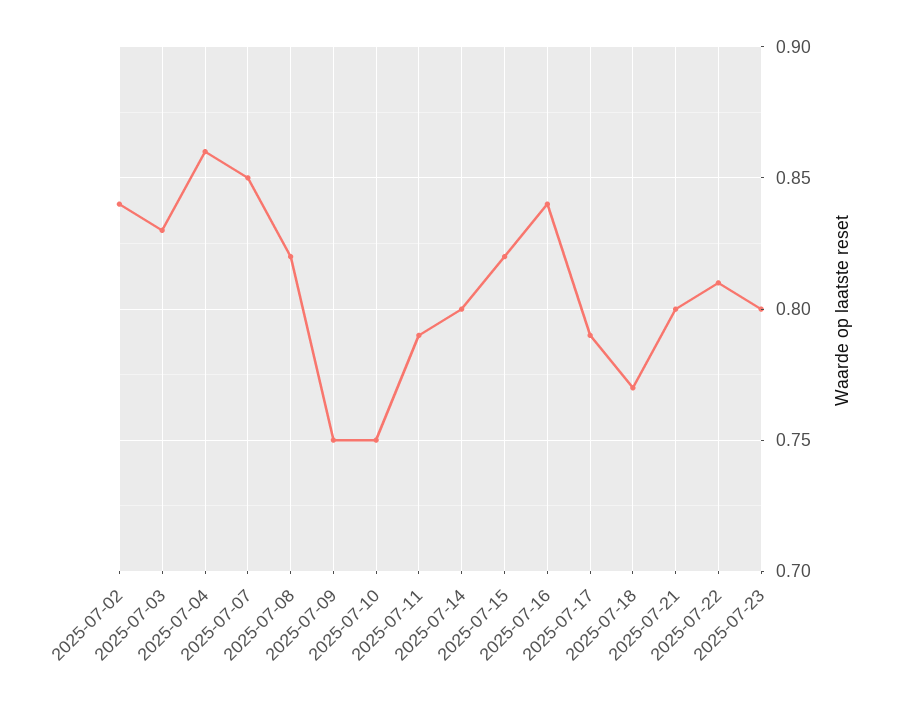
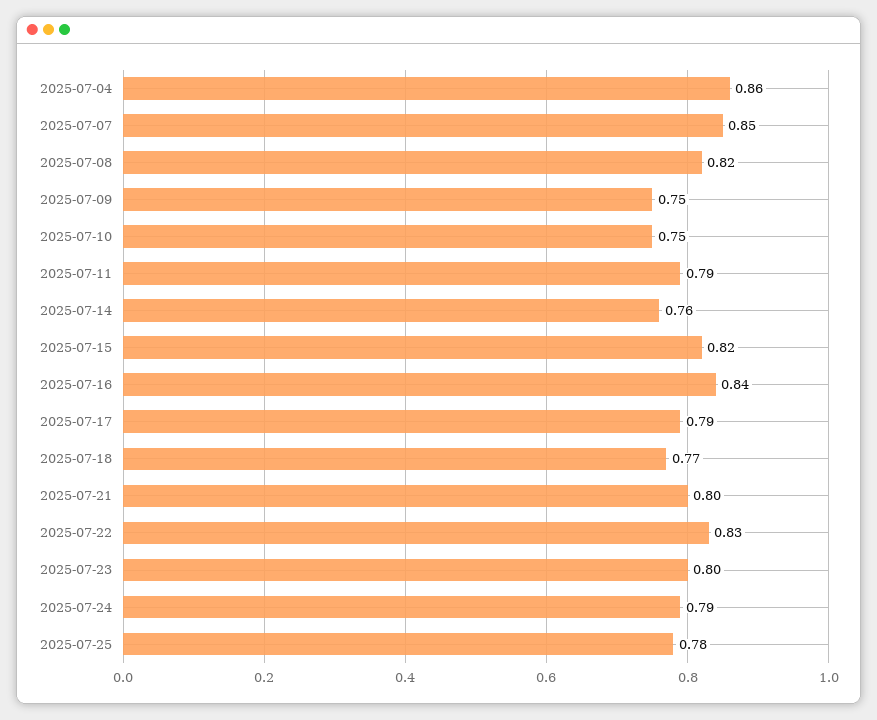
2025-07-02: 0.84 -> none
2025-07-03: 0.83 -> none
2025-07-14: 0.8 -> 0.76
2025-07-22: 0.81 -> 0.83
2025-07-24: none -> 0.79
2025-07-25: none -> 0.78

